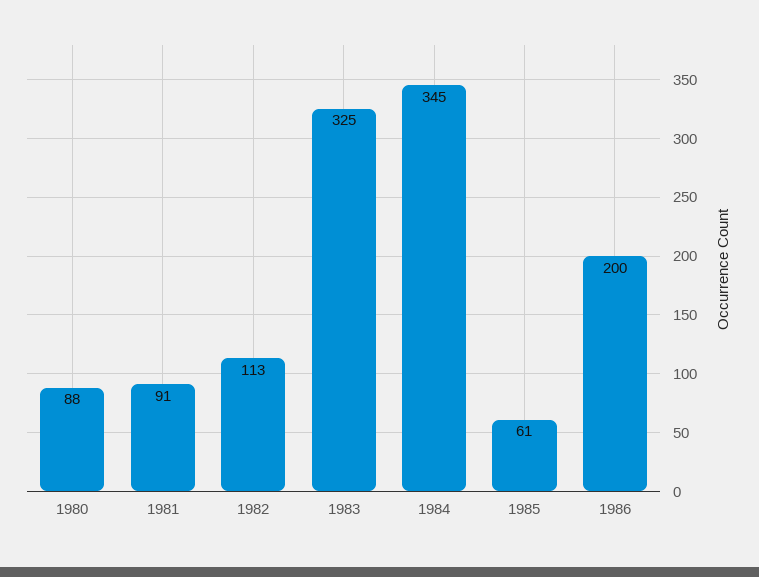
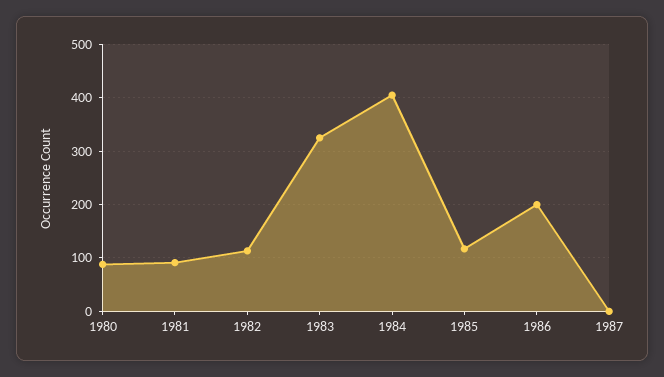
1984: 345 -> 400
1985: 61 -> 120
1987: none -> 0

